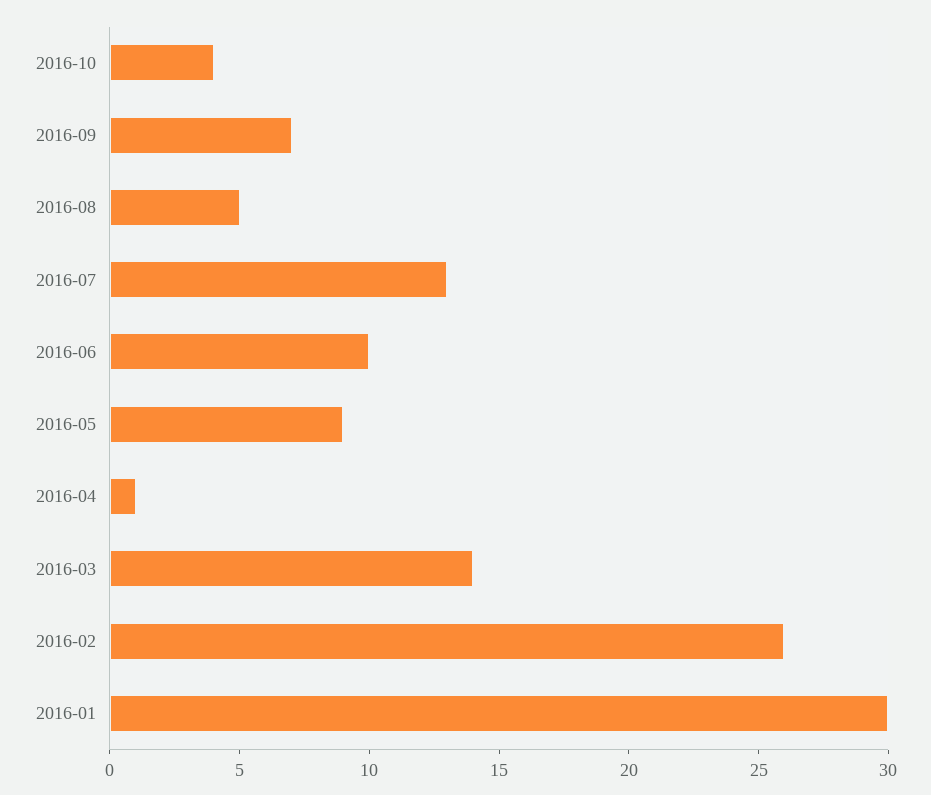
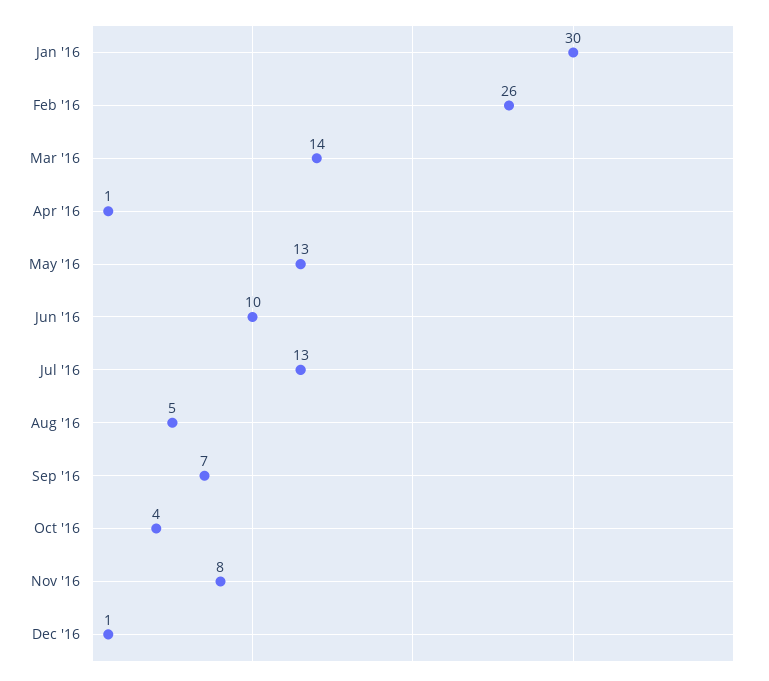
2016-05: 9 -> 13
Nov '16: none -> 8
Dec '16: none -> 1

